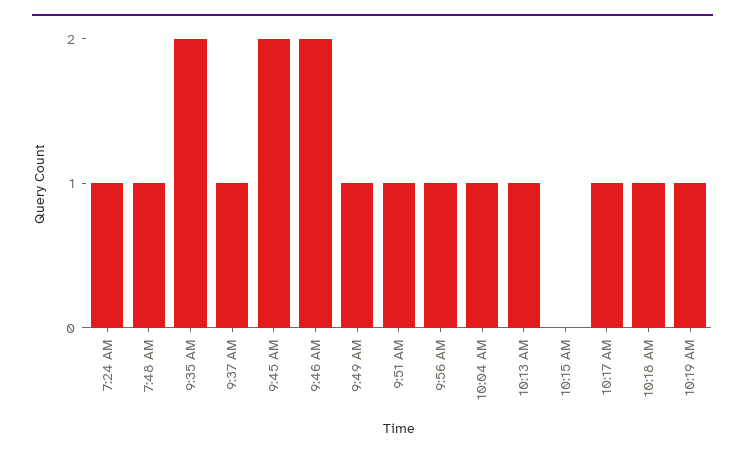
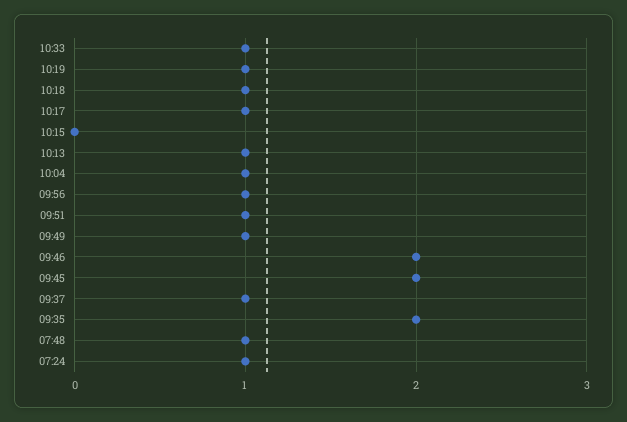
10:33: none -> 1

